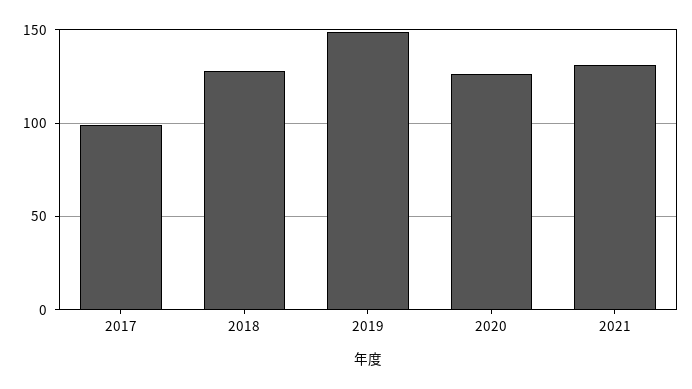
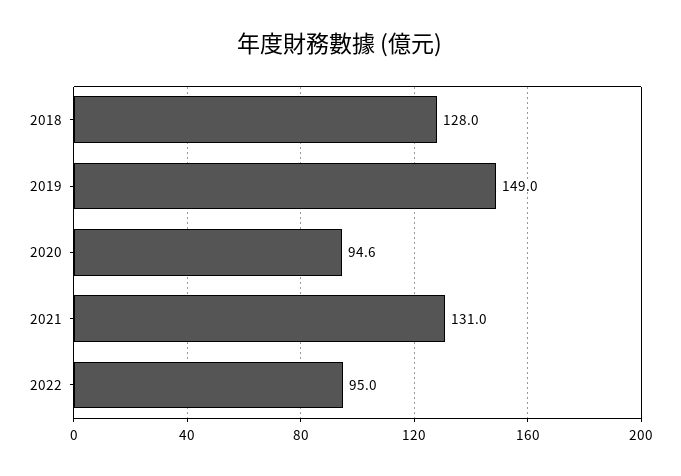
2017: 100 -> none
2020: 125 -> 94.6
2022: none -> 95

